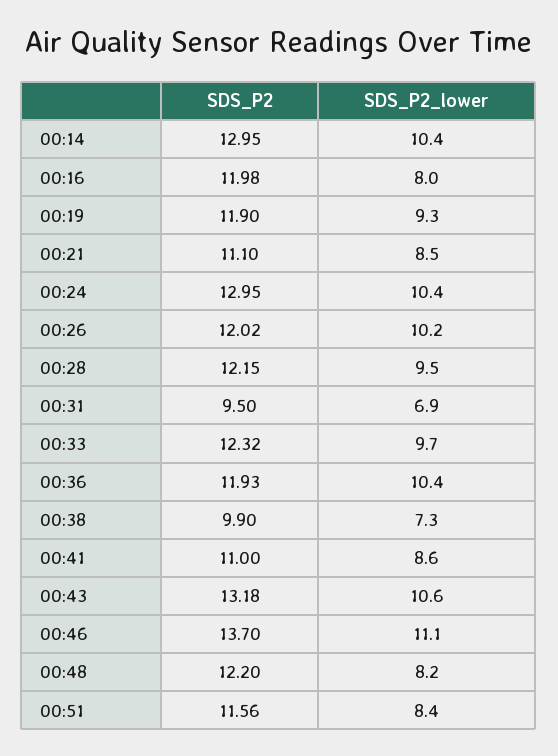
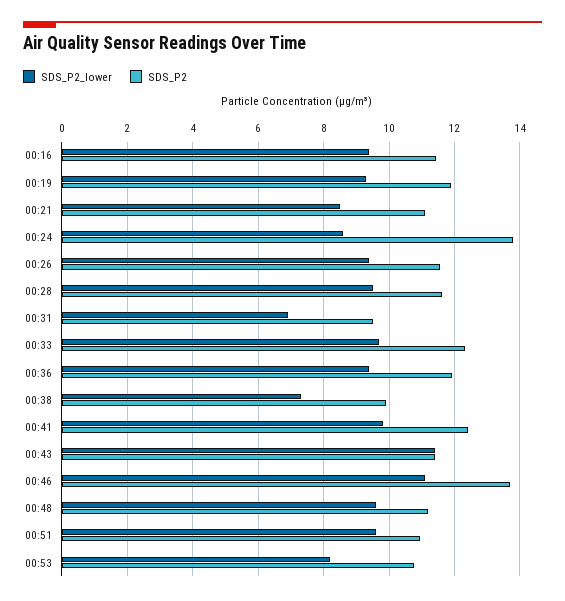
SDS_P2, 00:14: 12.95 -> none
SDS_P2_lower, 00:14: 10.4 -> none
SDS_P2, 00:16: 11.98 -> 11.4
SDS_P2_lower, 00:16: 8 -> 9.4
SDS_P2, 00:24: 12.95 -> 13.8
SDS_P2_lower, 00:24: 10.4 -> 8.6
SDS_P2, 00:26: 12.02 -> 11.6
SDS_P2_lower, 00:26: 10.2 -> 9.4
SDS_P2, 00:28: 12.15 -> 11.6
SDS_P2_lower, 00:36: 10.4 -> 9.4
SDS_P2, 00:41: 11 -> 12.4
SDS_P2_lower, 00:41: 8.6 -> 9.8
SDS_P2, 00:43: 13.18 -> 11.4
SDS_P2_lower, 00:43: 10.6 -> 11.4
SDS_P2, 00:48: 12.2 -> 11.2
SDS_P2_lower, 00:48: 8.2 -> 9.6
SDS_P2, 00:51: 11.56 -> 11
SDS_P2_lower, 00:51: 8.4 -> 9.6
SDS_P2_lower, 00:53: none -> 8.2
SDS_P2, 00:53: none -> 10.8

